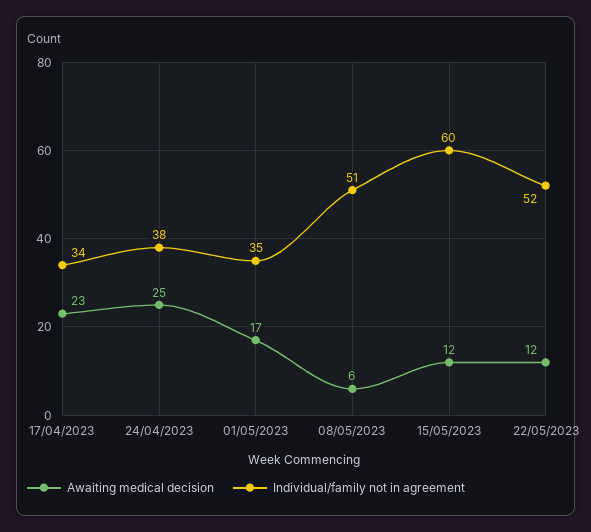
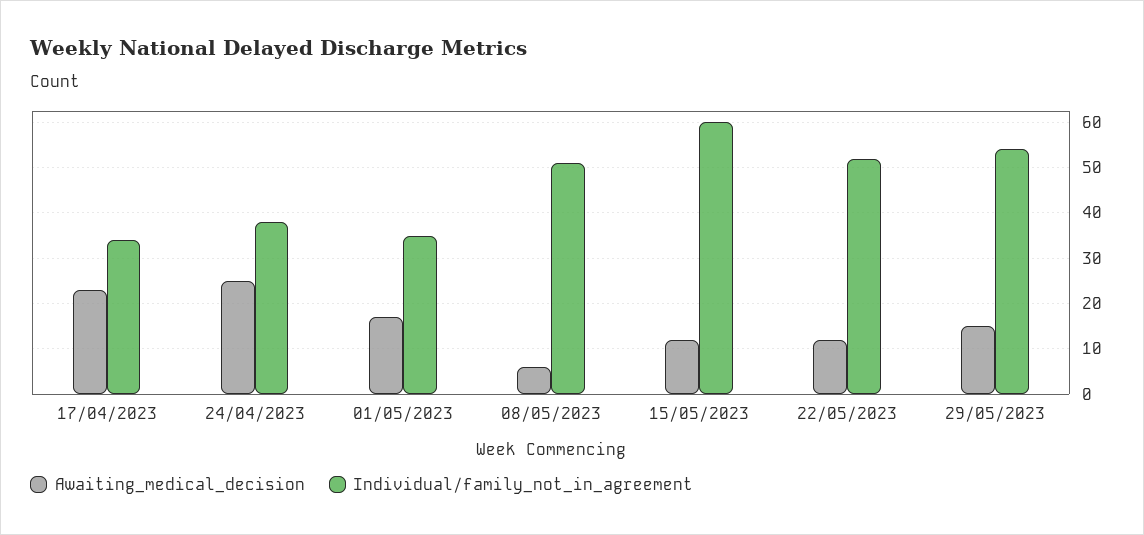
Awaiting medical decision, 29/05/2023: none -> 15
Individual/family not in agreement, 29/05/2023: none -> 55

